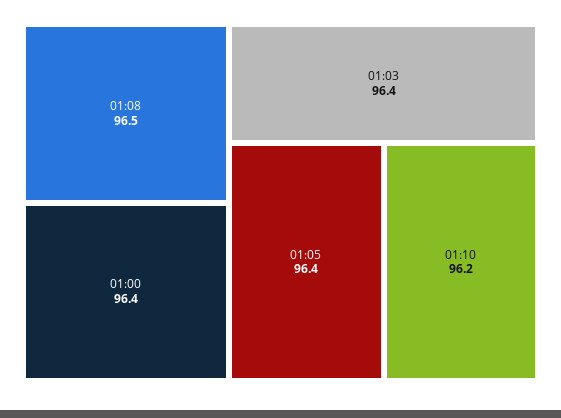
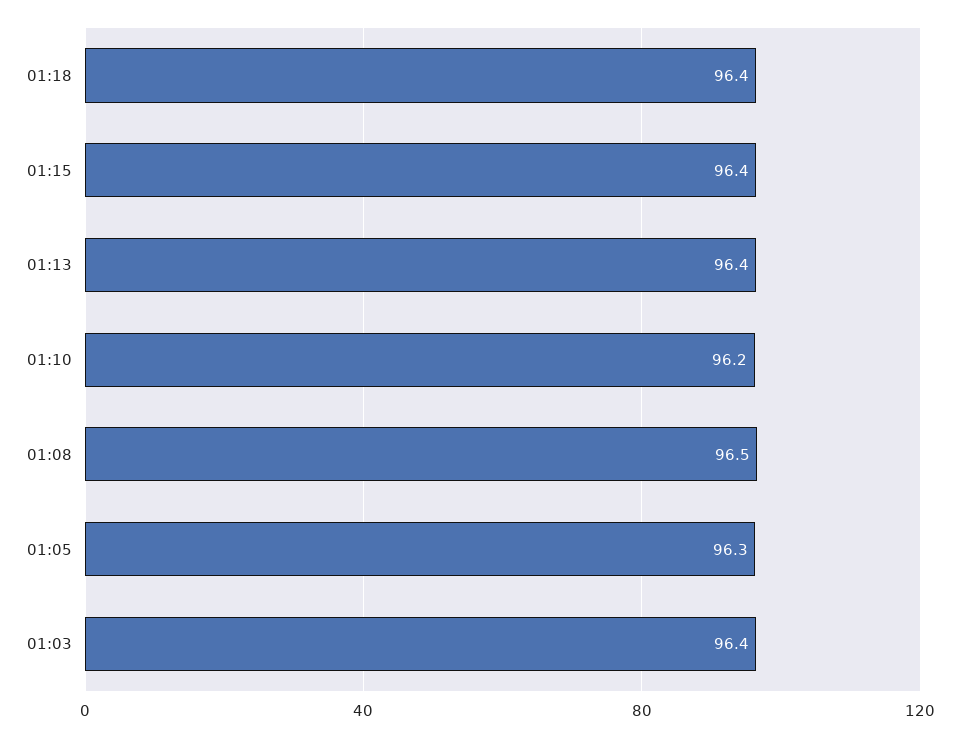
01:00: 96.4 -> none
01:05: 96.4 -> 96.3
01:18: none -> 96.4
01:15: none -> 96.4
01:13: none -> 96.4

